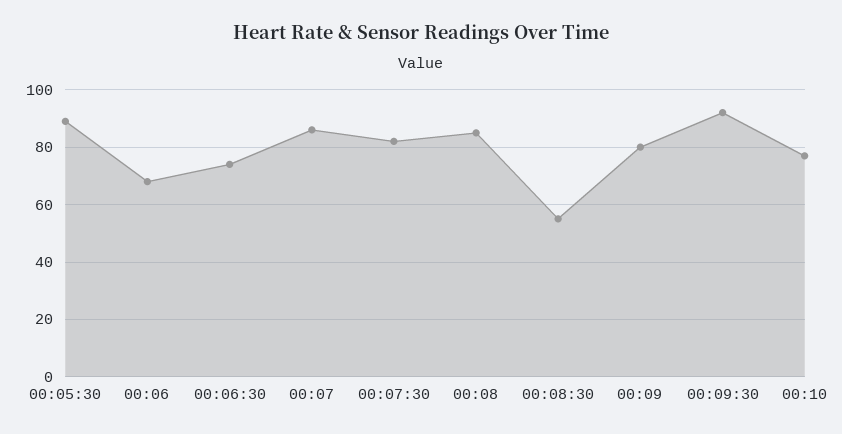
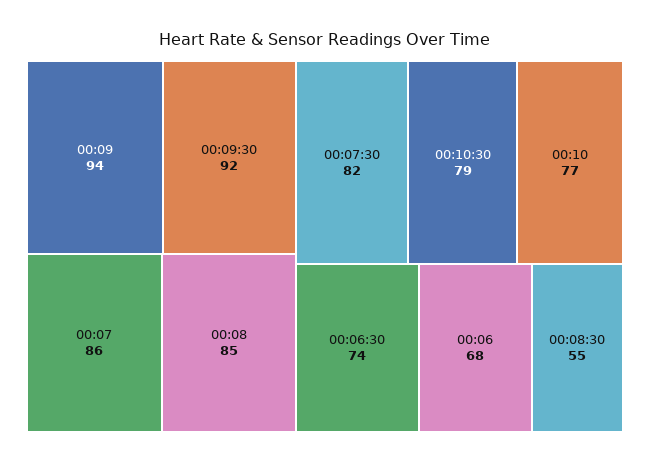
00:05:30: 90 -> none
00:09: 80 -> 94
00:10:30: none -> 79

